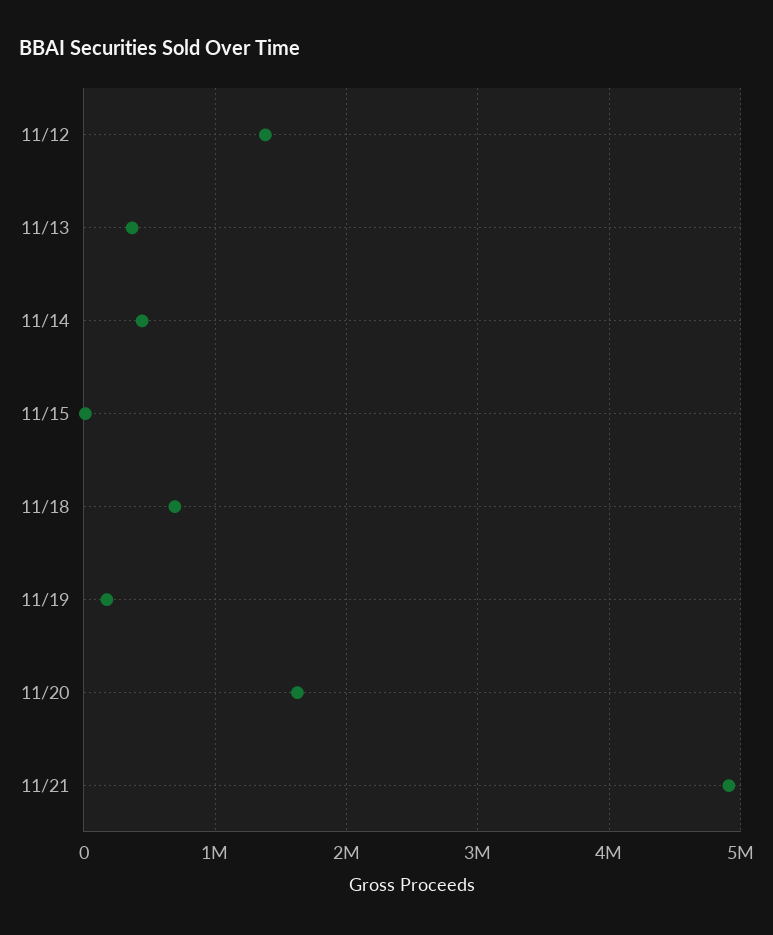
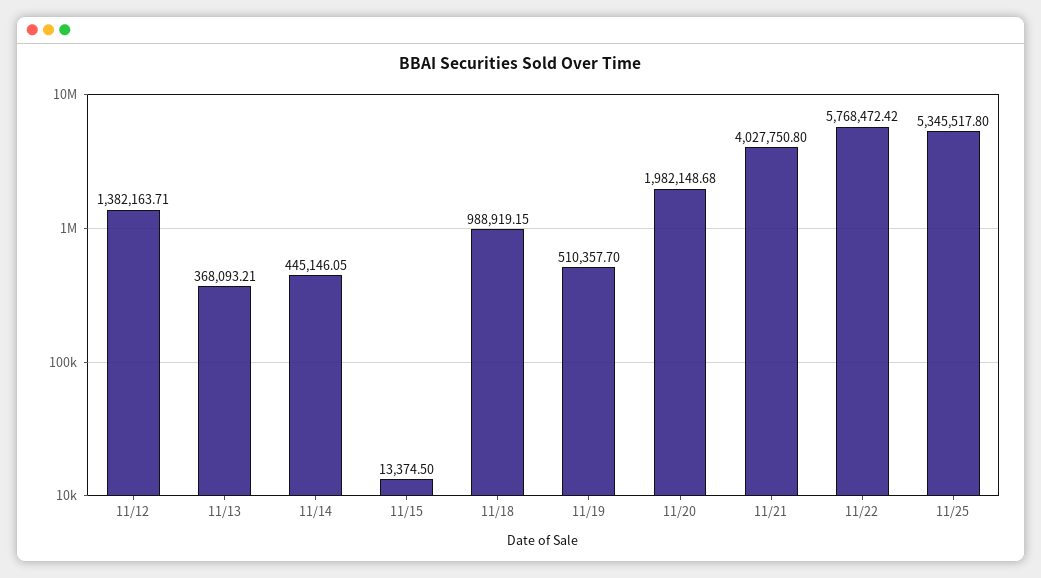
11/18: 700000 -> 988919.15
11/19: 200000 -> 510357.7
11/20: 1600000 -> 1982148.68
11/21: 4900000 -> 4027750.8
11/22: none -> 5768472.42
11/25: none -> 5345517.8

